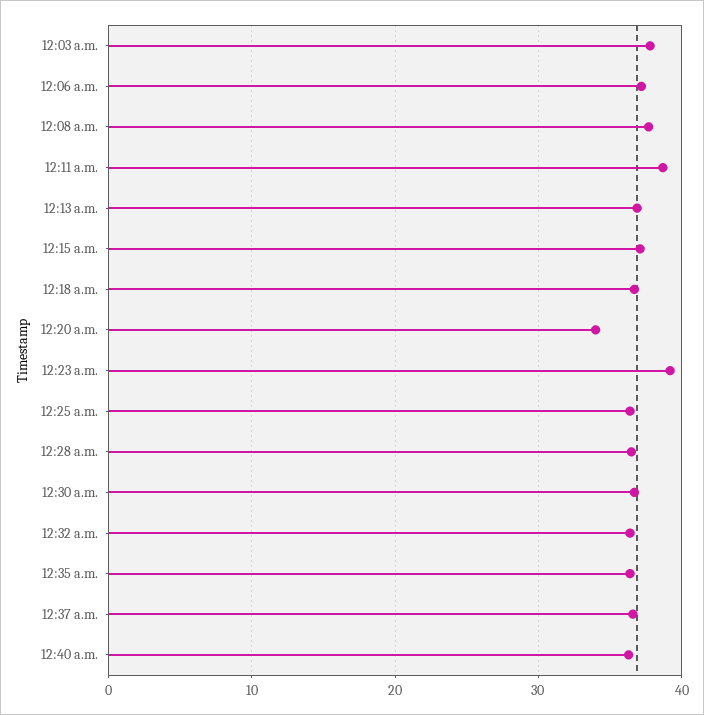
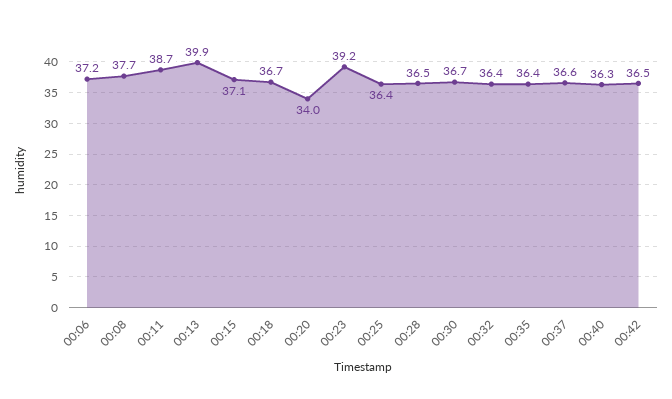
12:03 a.m.: 38 -> none
12:13 a.m.: 37 -> 39.9
00:42: none -> 36.5

